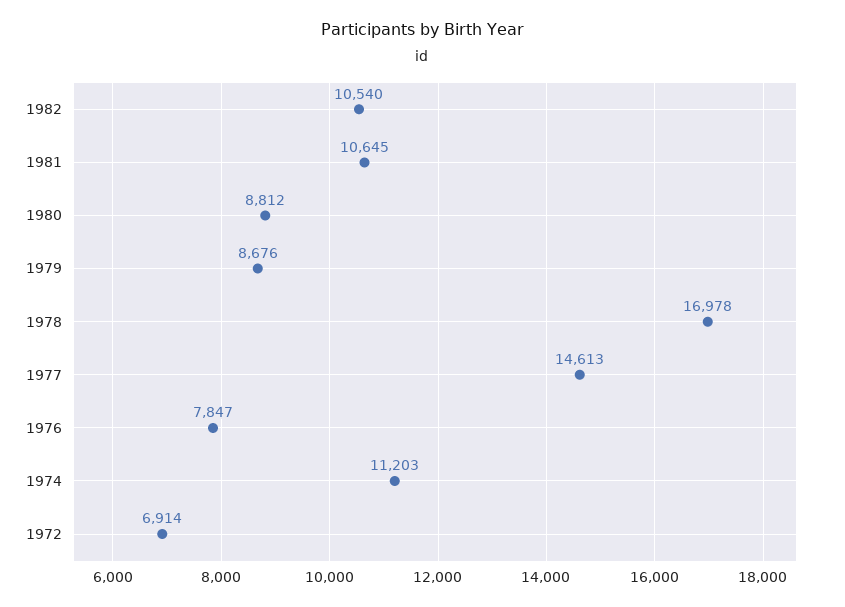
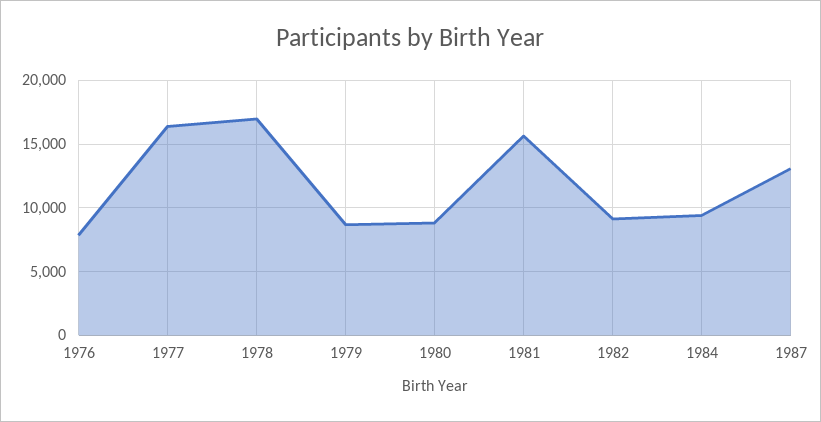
1982: 10540 -> 9000
1981: 10645 -> 15500
1977: 14613 -> 16500
1974: 11203 -> none
1972: 6914 -> none
1984: none -> 9500
1987: none -> 13000

